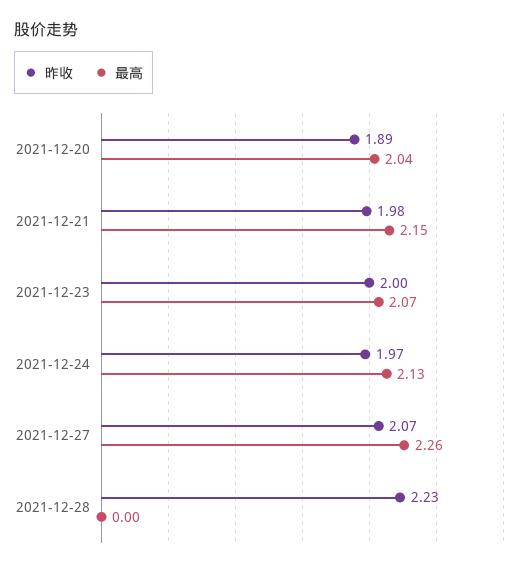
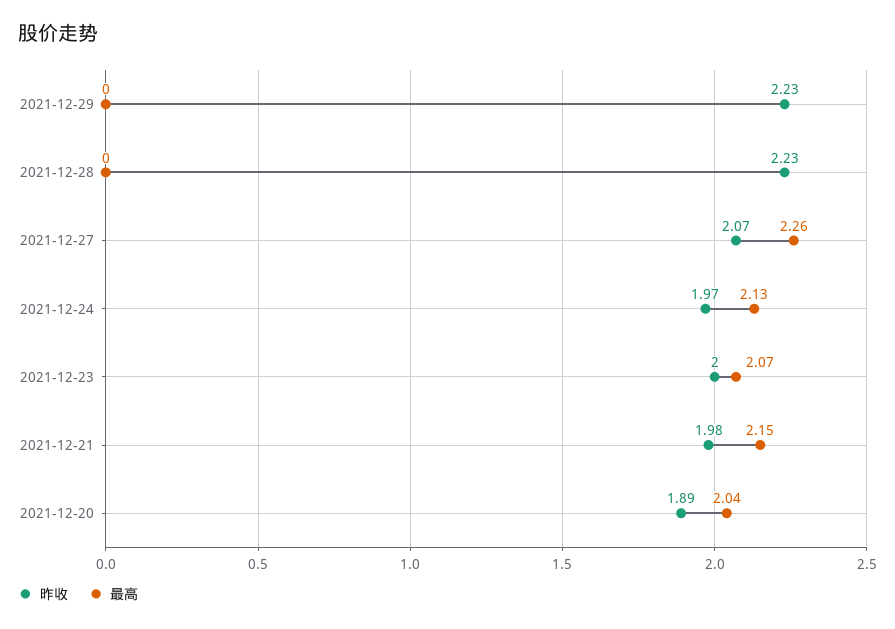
昨收, 2021-12-29: none -> 2.23
最高, 2021-12-29: none -> 0

